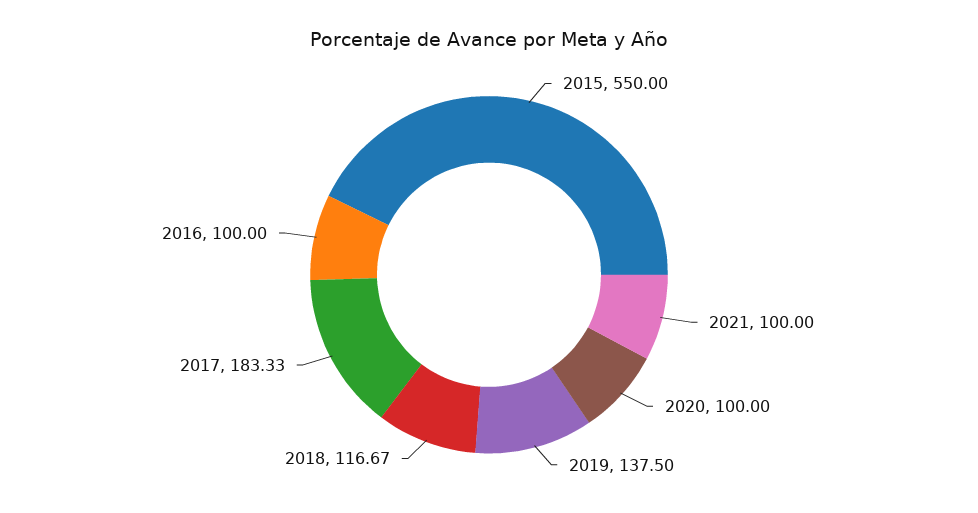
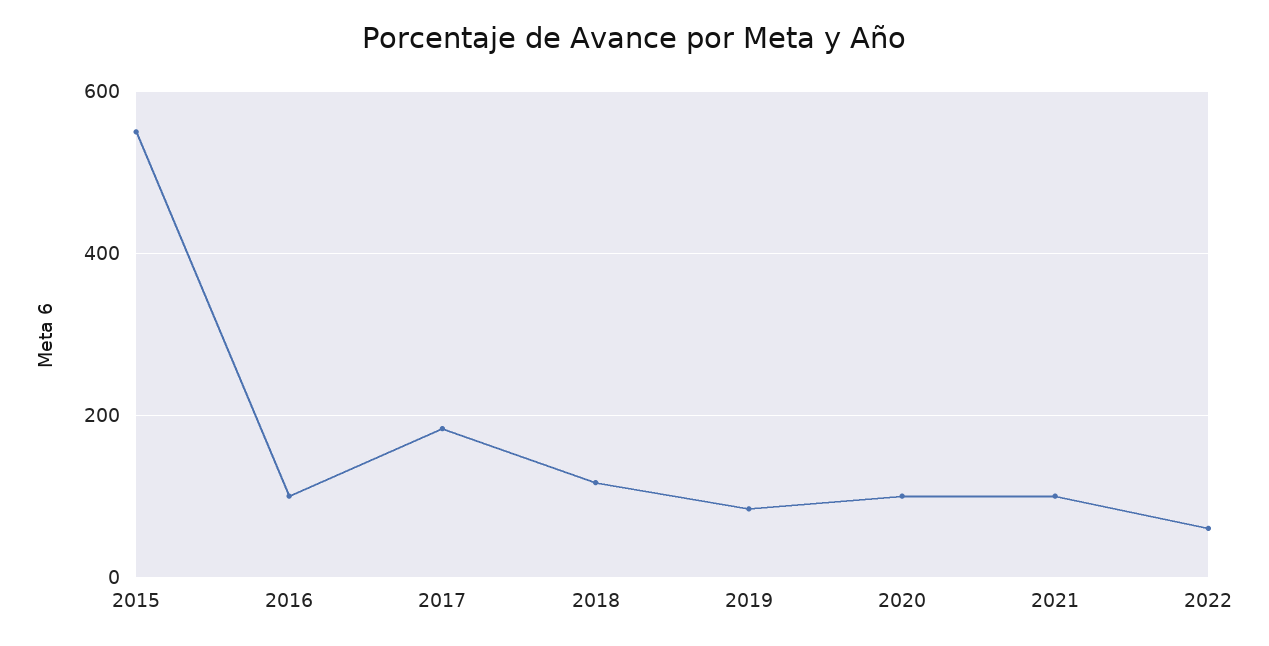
2019: 137.5 -> 80
2022: none -> 60

